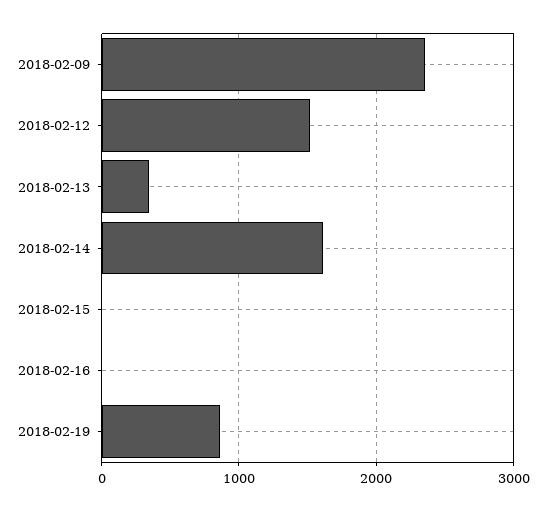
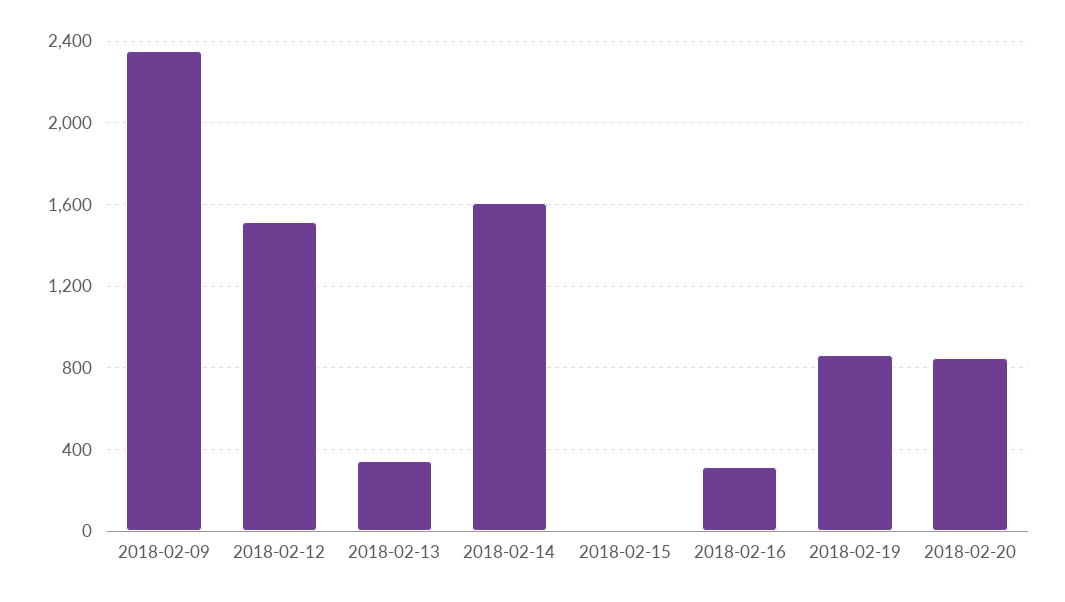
2018-02-16: 0 -> 300
2018-02-20: none -> 850

